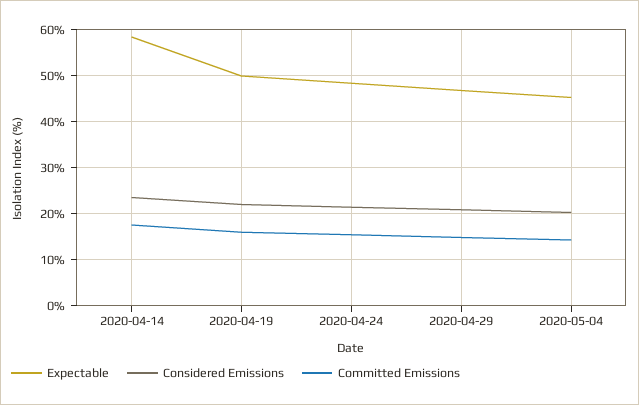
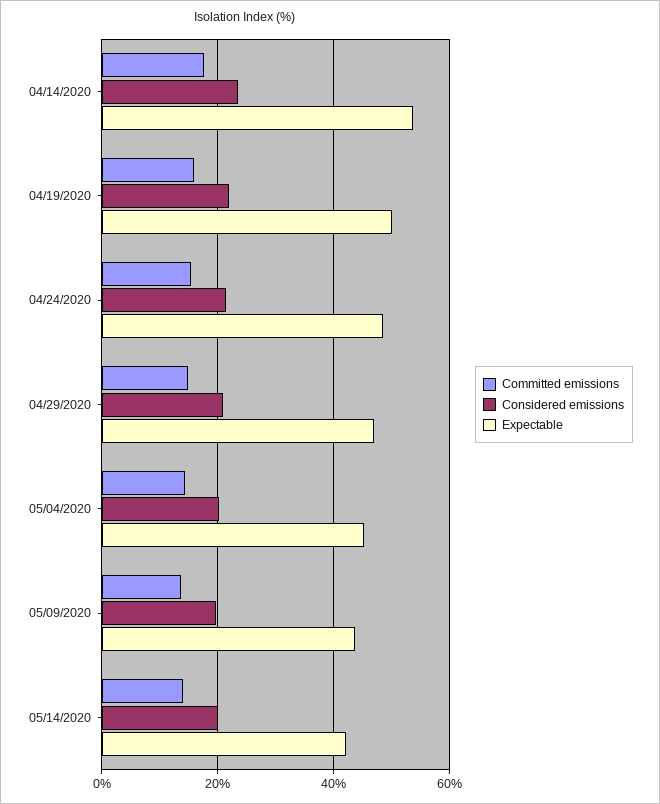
Expectable, 2020-04-14: 58 -> 54
Committed Emissions, 05/09/2020: none -> 14
Considered Emissions, 05/09/2020: none -> 20
Expectable, 05/09/2020: none -> 44
Committed Emissions, 05/14/2020: none -> 14
Considered Emissions, 05/14/2020: none -> 20
Expectable, 05/14/2020: none -> 42

